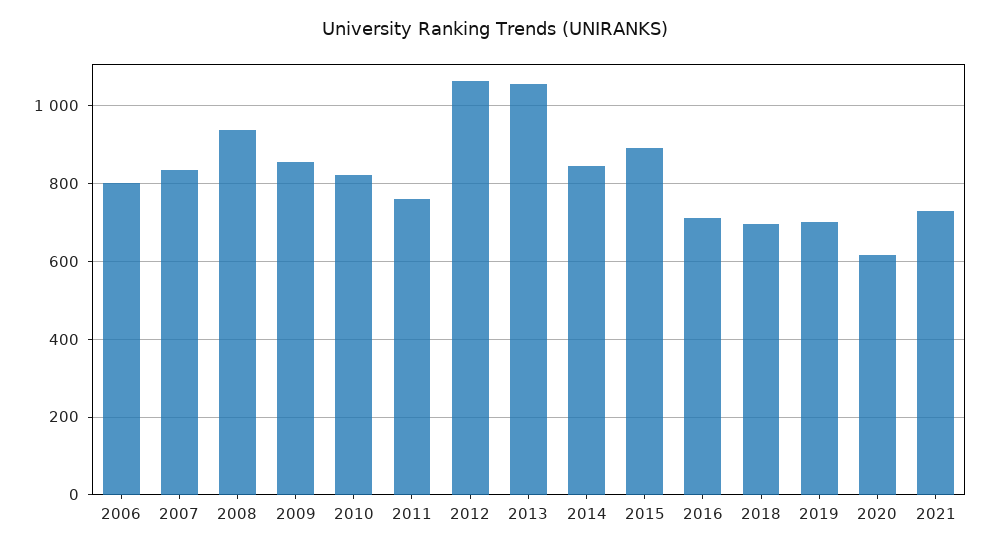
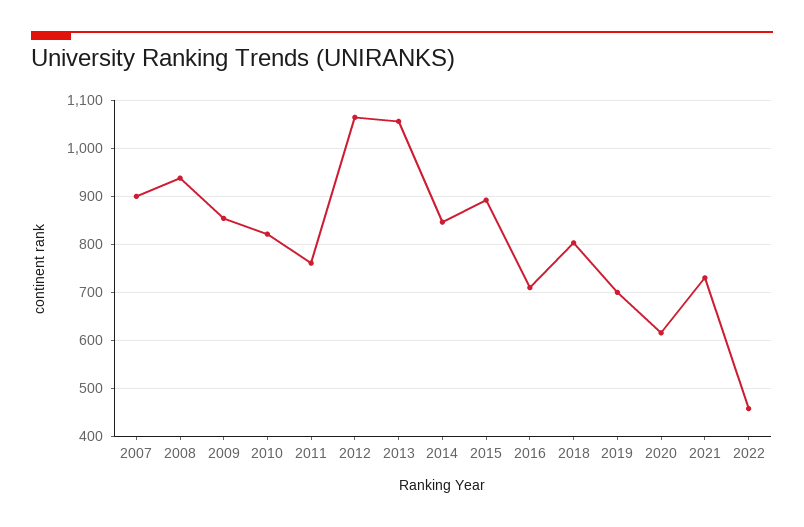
2006: 800 -> none
2007: 840 -> 900
2018: 700 -> 800
2022: none -> 460

